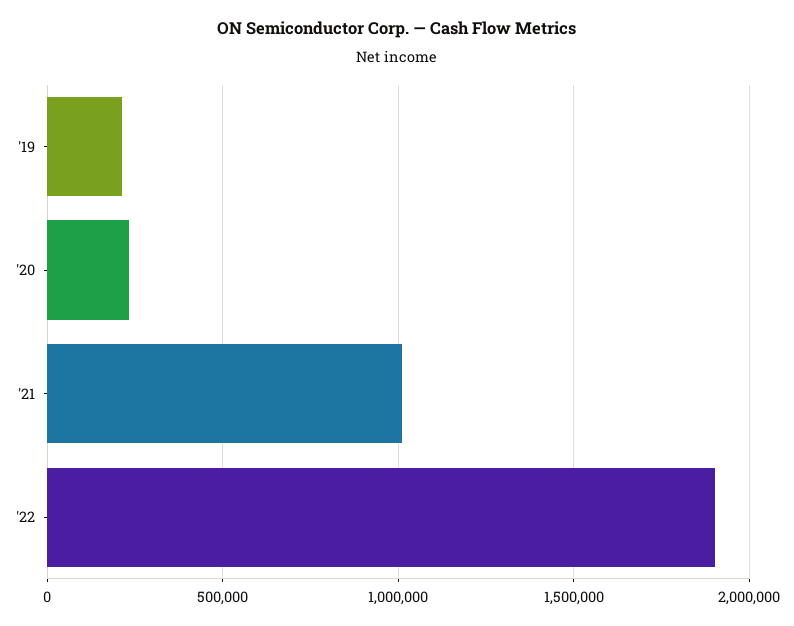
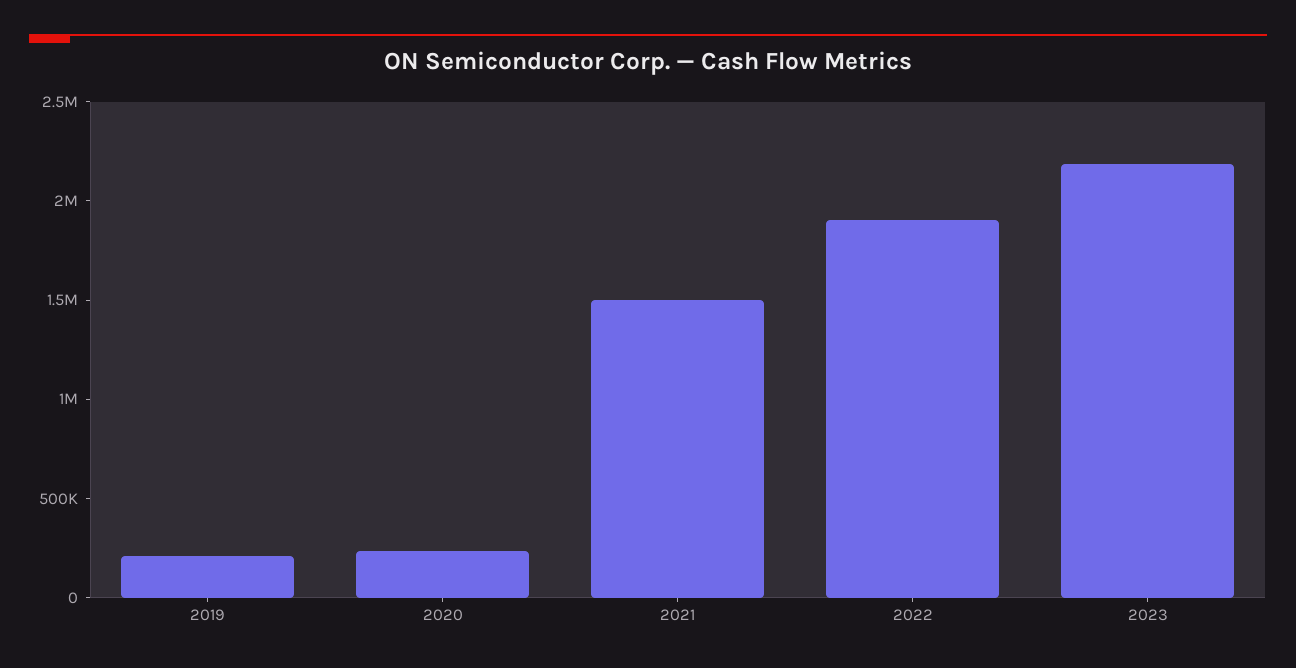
'21: 1000000 -> 1500000
2023: none -> 2200000

